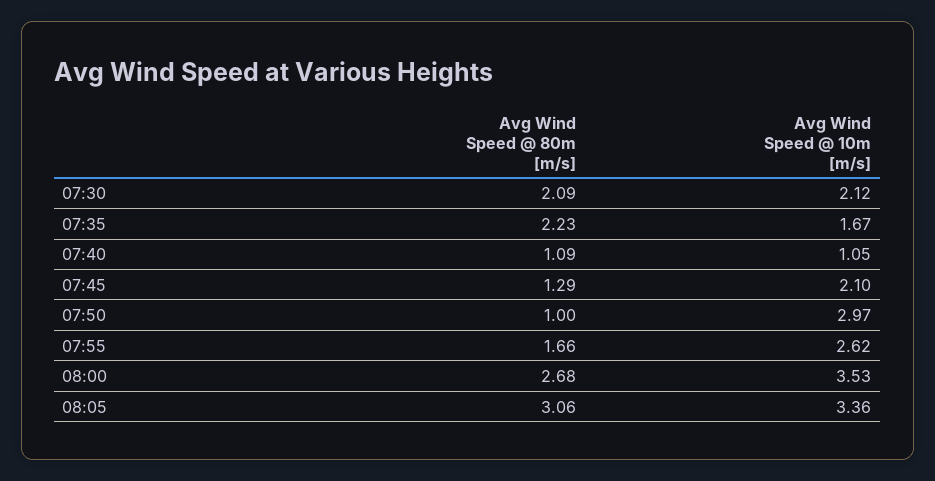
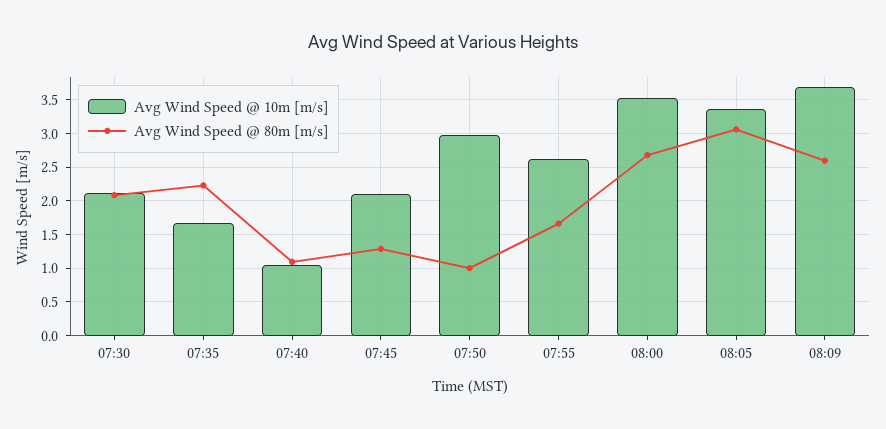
Avg Wind Speed @ 10m [m/s], 08:09: none -> 3.7
Avg Wind Speed @ 80m [m/s], 08:09: none -> 2.6

